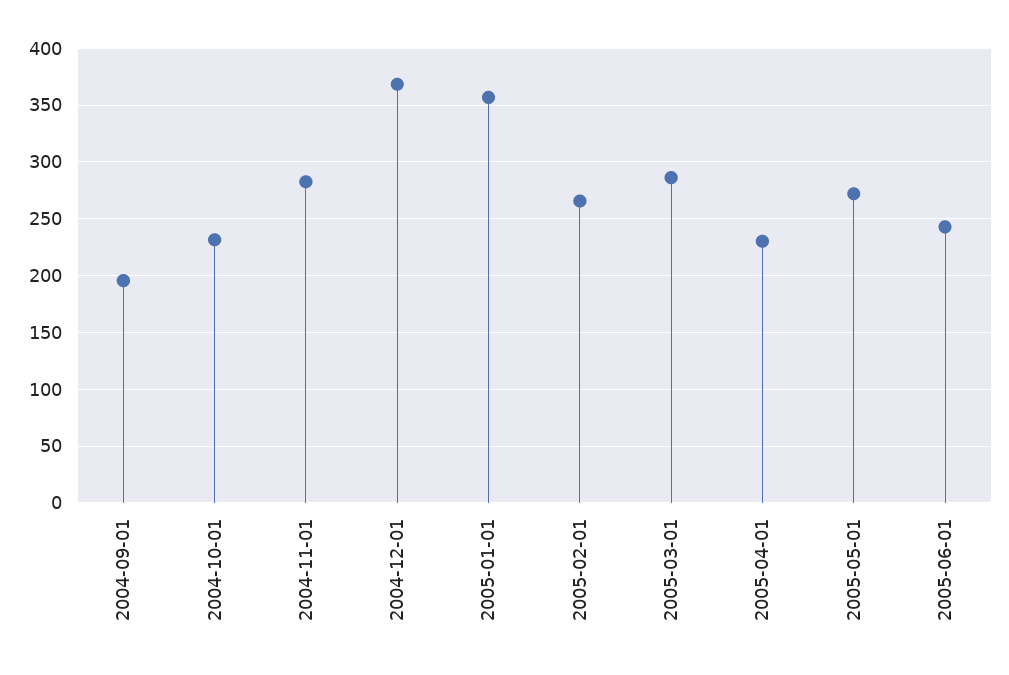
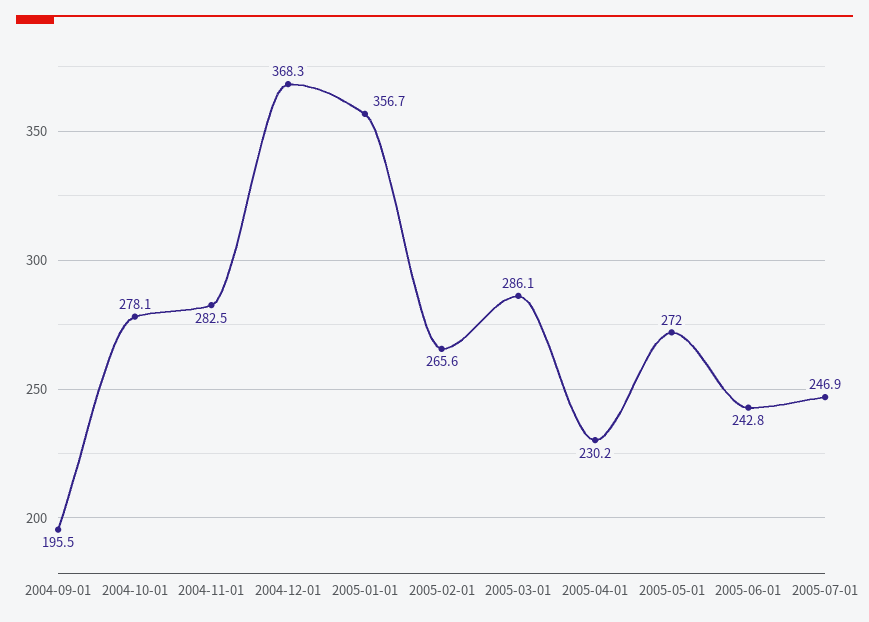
2004-10-01: 230 -> 278.1
2005-07-01: none -> 246.9

